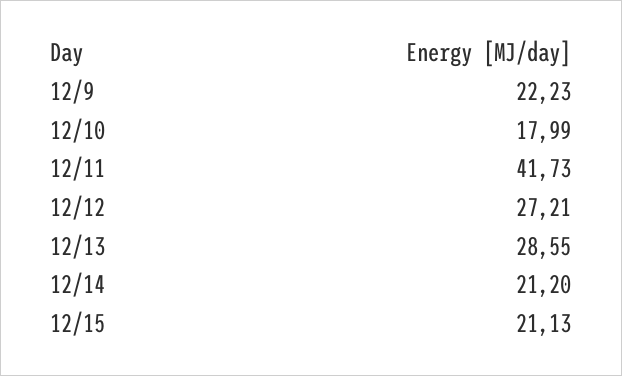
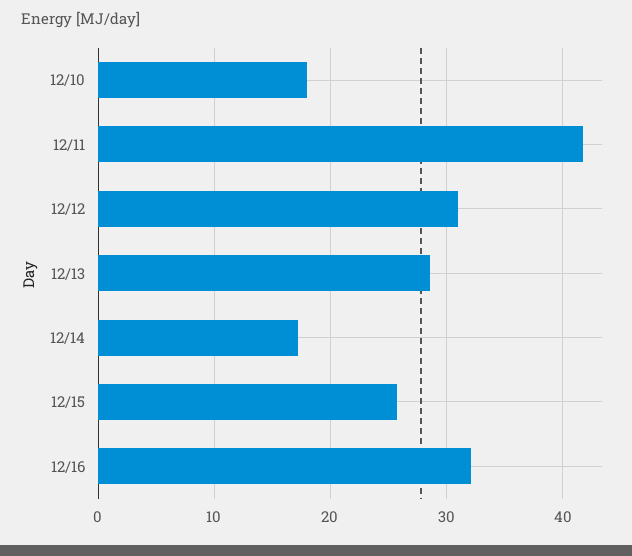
12/9: 22.23 -> none
12/12: 27.21 -> 31
12/14: 21.2 -> 17
12/15: 21.13 -> 26
12/16: none -> 32

